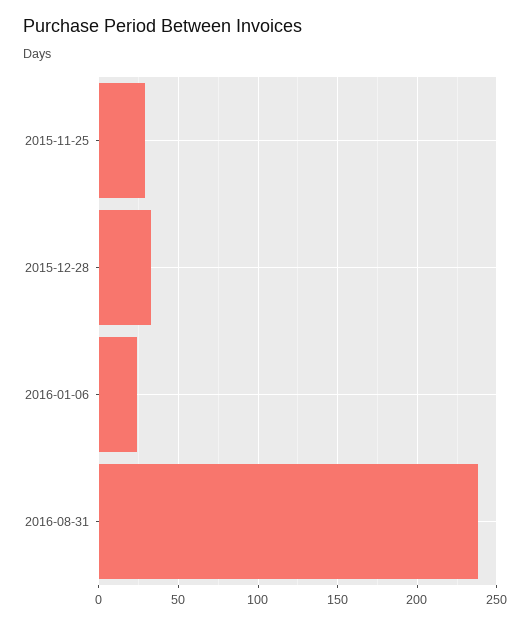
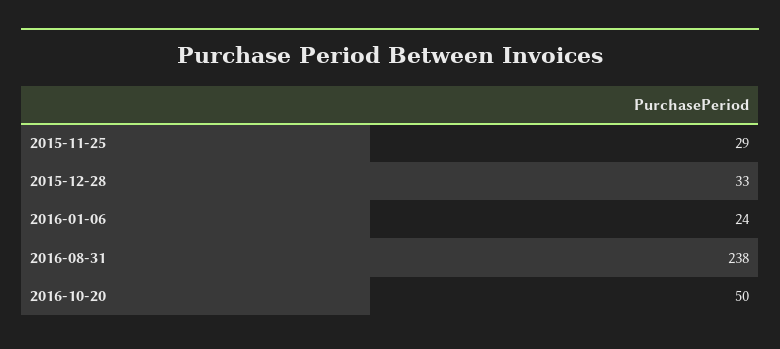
2016-10-20: none -> 50

